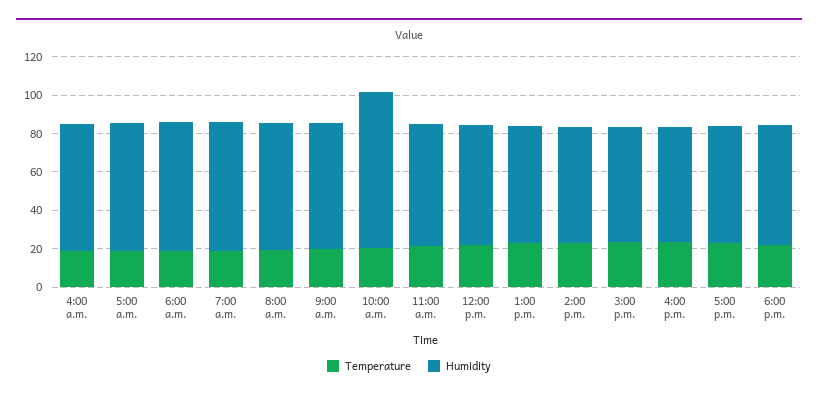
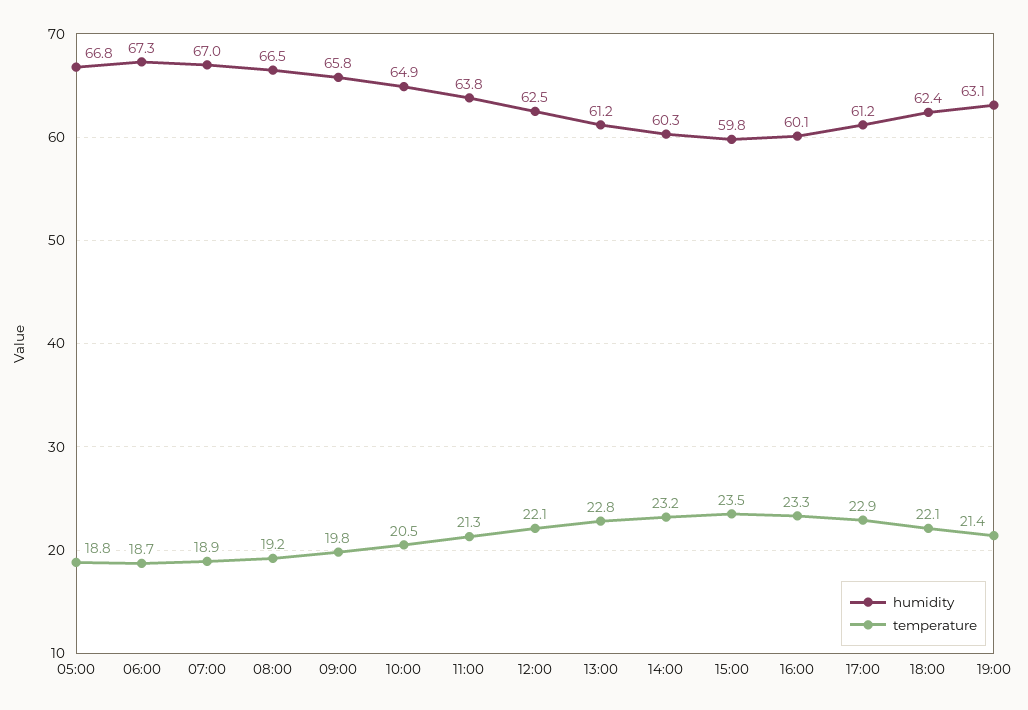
Temperature, 4:00 a.m.: 20 -> none
Humidity, 4:00 a.m.: 65 -> none
Humidity, 10:00 a.m.: 80 -> 64.9
Humidity, 19:00: none -> 63.1
Temperature, 19:00: none -> 21.4

